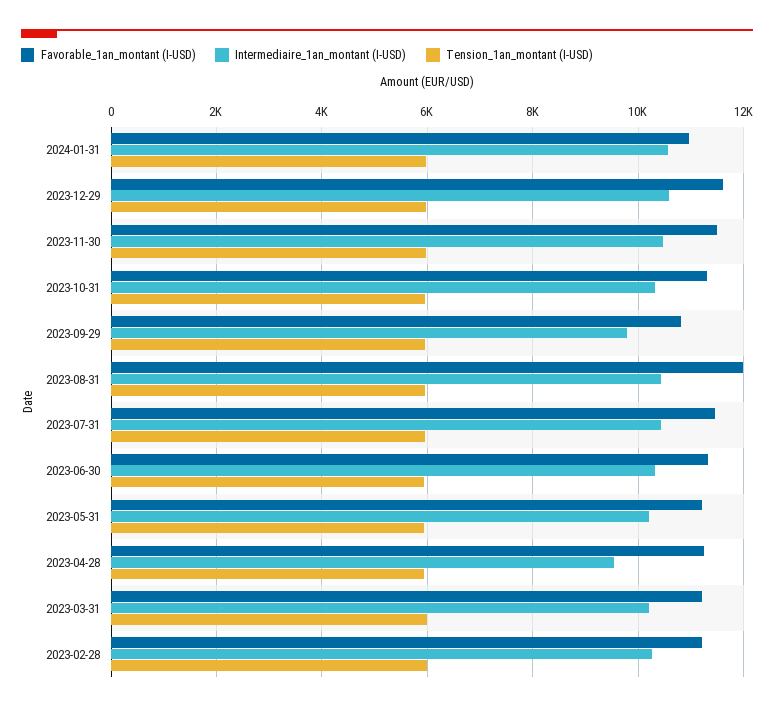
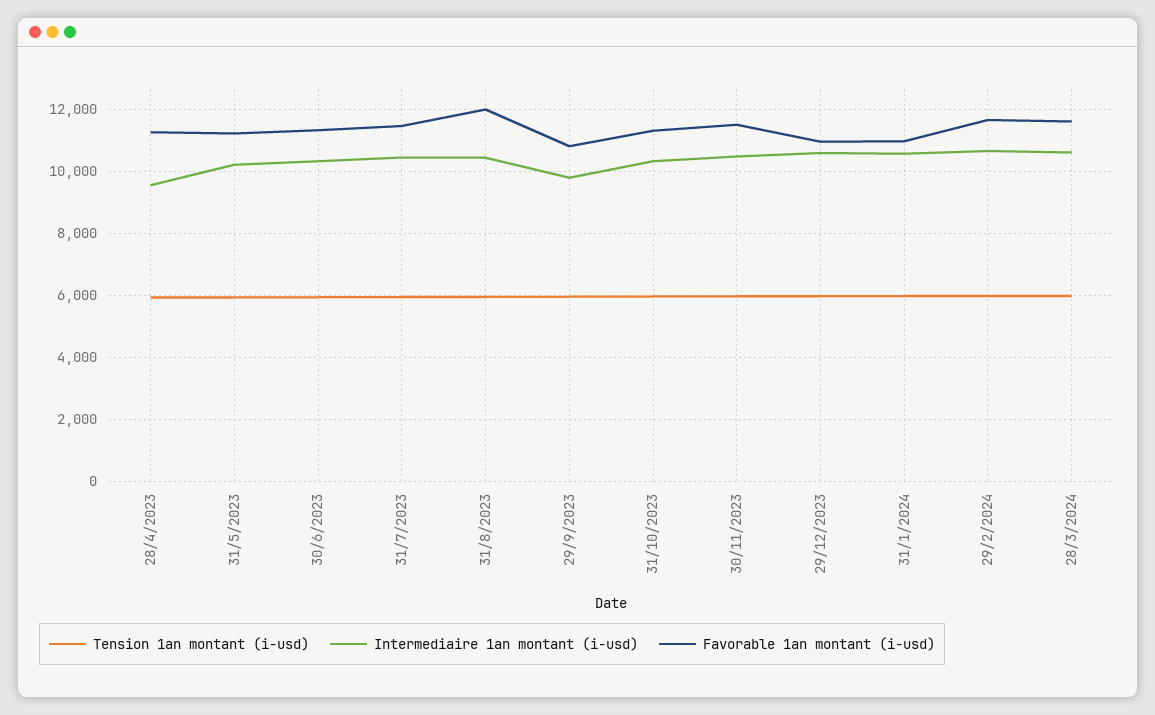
Favorable_1an_montant (I-USD), 2023-12-29: 11600 -> 11000
Favorable_1an_montant (I-USD), 2023-03-31: 11200 -> none
Intermediaire_1an_montant (I-USD), 2023-03-31: 10200 -> none
Tension_1an_montant (I-USD), 2023-03-31: 6000 -> none
Favorable_1an_montant (I-USD), 2023-02-28: 11200 -> none
Intermediaire_1an_montant (I-USD), 2023-02-28: 10200 -> none
Tension_1an_montant (I-USD), 2023-02-28: 6000 -> none
Tension_1an_montant (I-USD), 29/2/2024: none -> 6000
Intermediaire_1an_montant (I-USD), 29/2/2024: none -> 10600
Favorable_1an_montant (I-USD), 29/2/2024: none -> 11600
Tension_1an_montant (I-USD), 28/3/2024: none -> 6000
Intermediaire_1an_montant (I-USD), 28/3/2024: none -> 10600
Favorable_1an_montant (I-USD), 28/3/2024: none -> 11600

